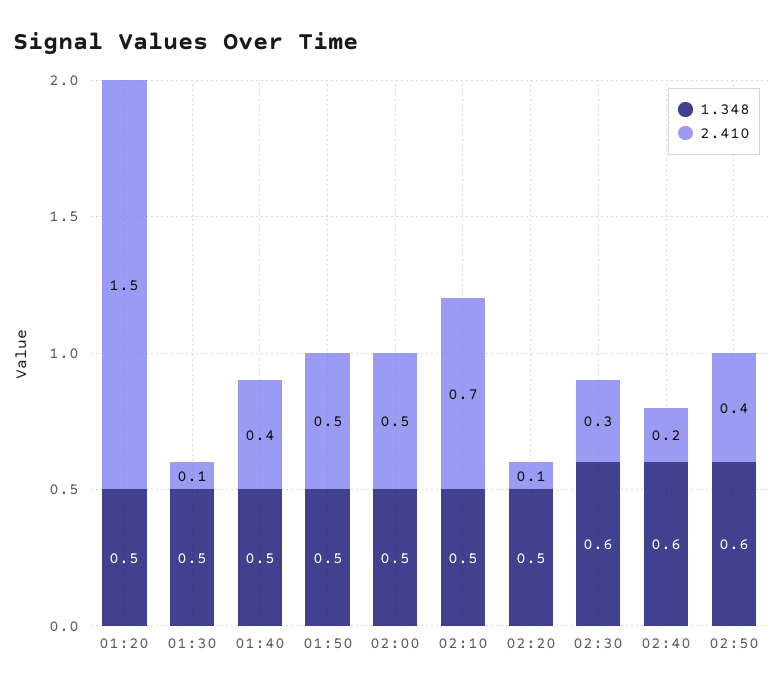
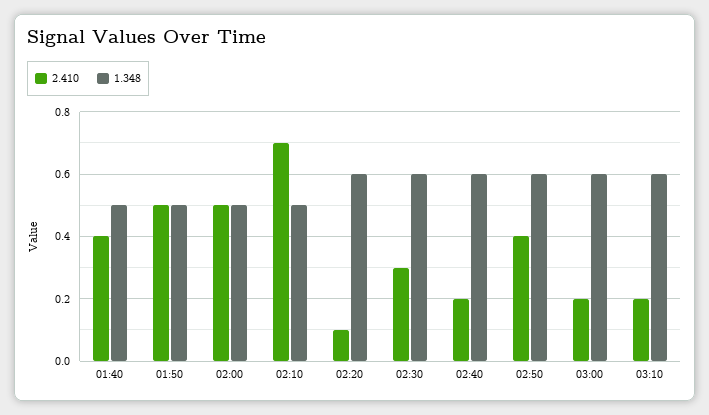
1.348, 01:20: 0.5 -> none
2.410, 01:20: 1.5 -> none
1.348, 01:30: 0.5 -> none
2.410, 01:30: 0.1 -> none
1.348, 02:20: 0.5 -> 0.6
2.410, 03:00: none -> 0.2
1.348, 03:00: none -> 0.6
2.410, 03:10: none -> 0.2
1.348, 03:10: none -> 0.6

